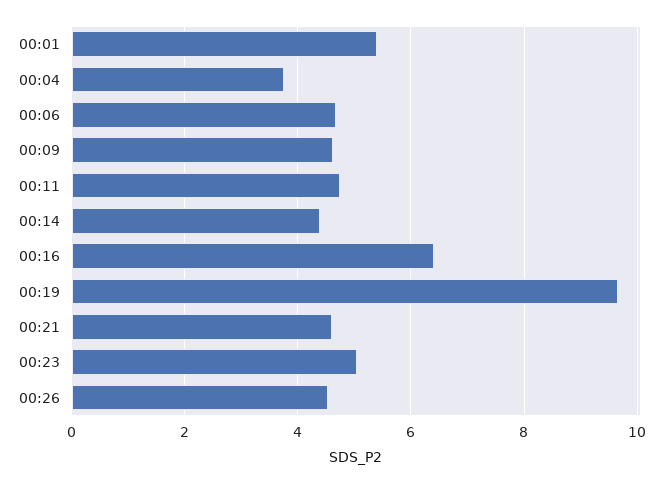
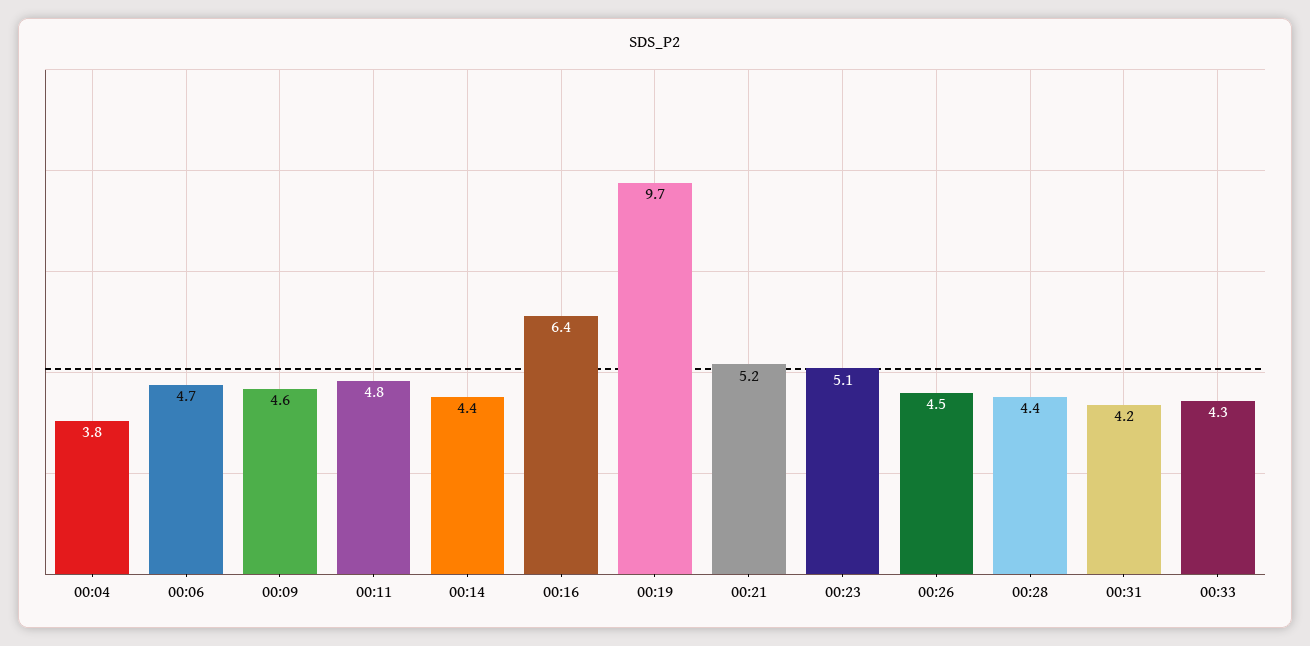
00:01: 5.4 -> none
00:21: 4.6 -> 5.2
00:28: none -> 4.4
00:31: none -> 4.2
00:33: none -> 4.3

